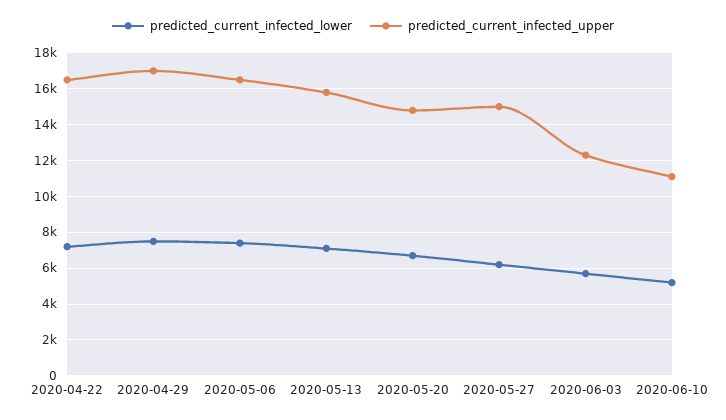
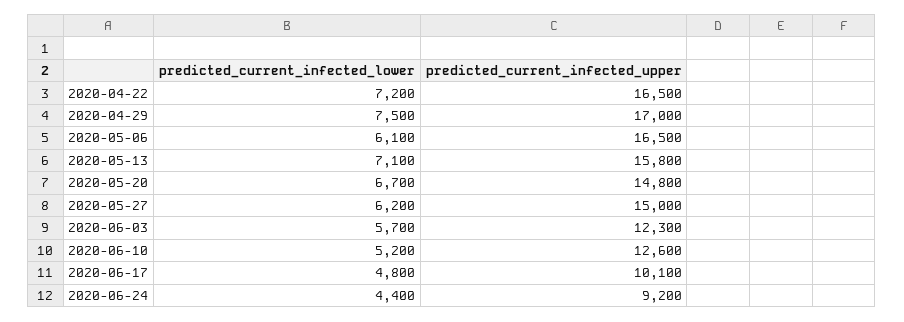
predicted_current_infected_lower, 2020-05-06: 7500 -> 6100
predicted_current_infected_upper, 2020-06-10: 11000 -> 12600
predicted_current_infected_lower, 2020-06-17: none -> 4800
predicted_current_infected_upper, 2020-06-17: none -> 10100
predicted_current_infected_lower, 2020-06-24: none -> 4400
predicted_current_infected_upper, 2020-06-24: none -> 9200

